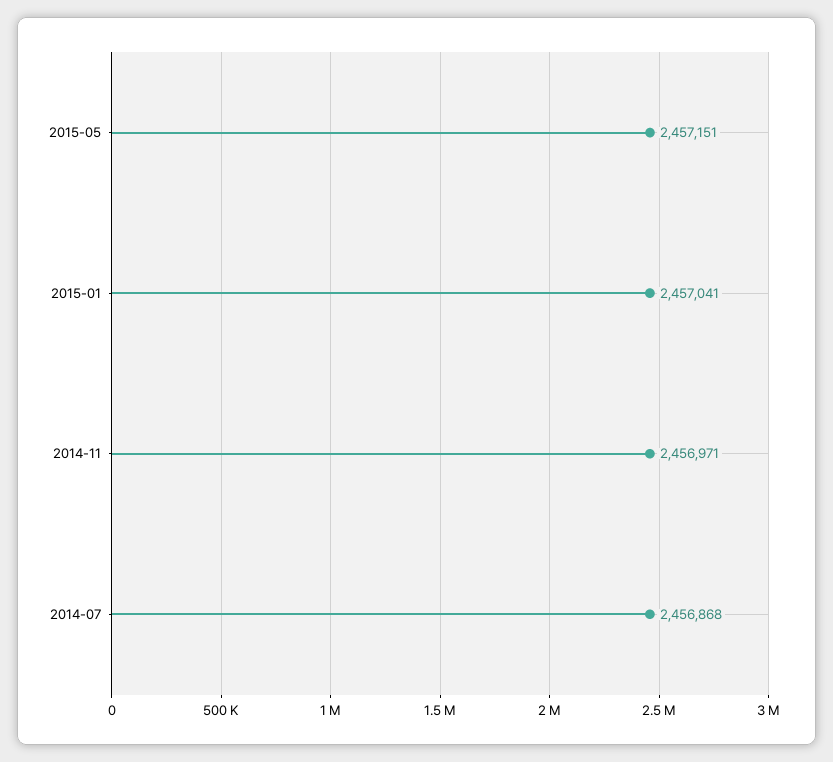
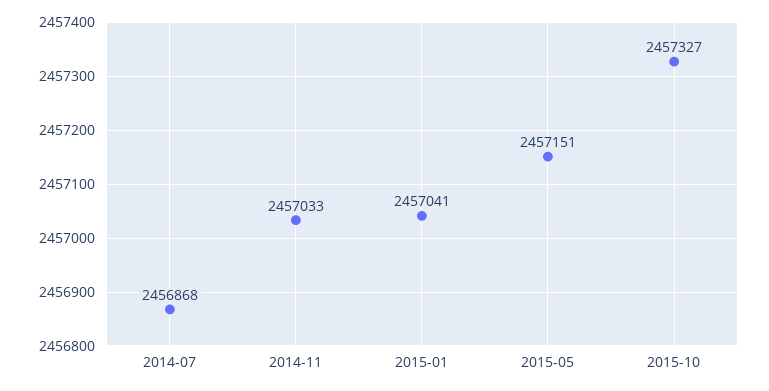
2014-11: 2456971 -> 2457033
2015-10: none -> 2457327

